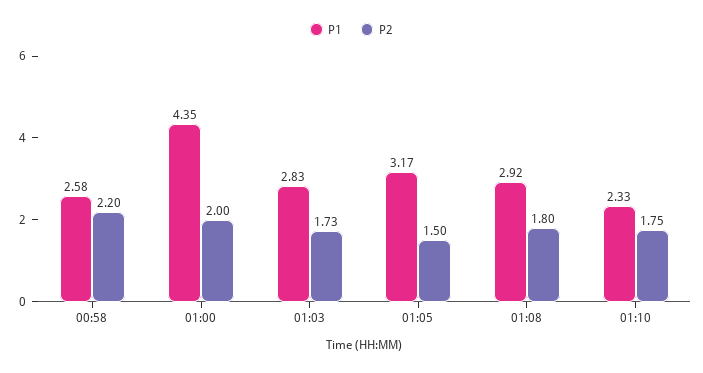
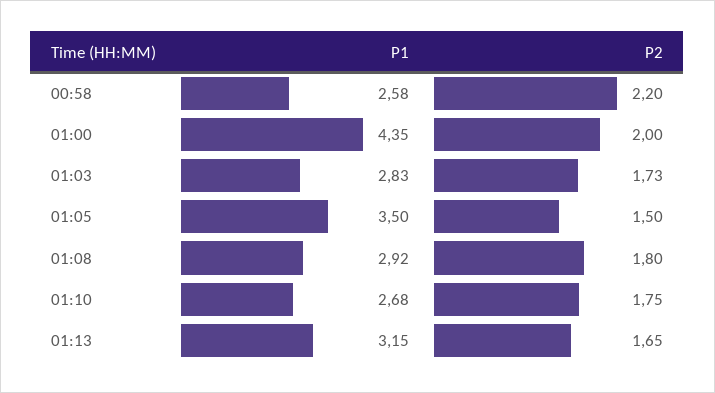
P1, 01:05: 3.17 -> 3.5
P1, 01:10: 2.33 -> 2.68
P1, 01:13: none -> 3.15
P2, 01:13: none -> 1.65

